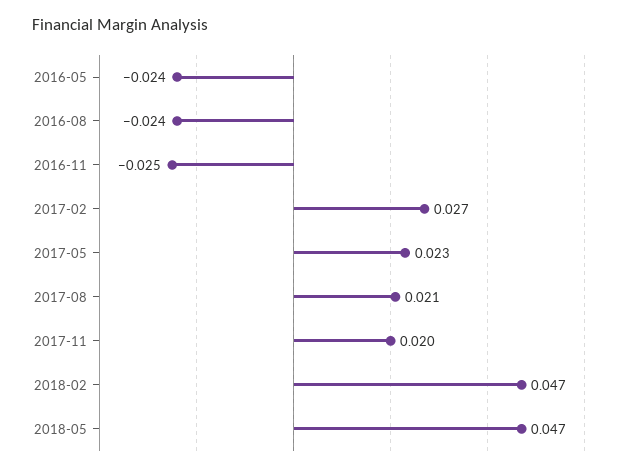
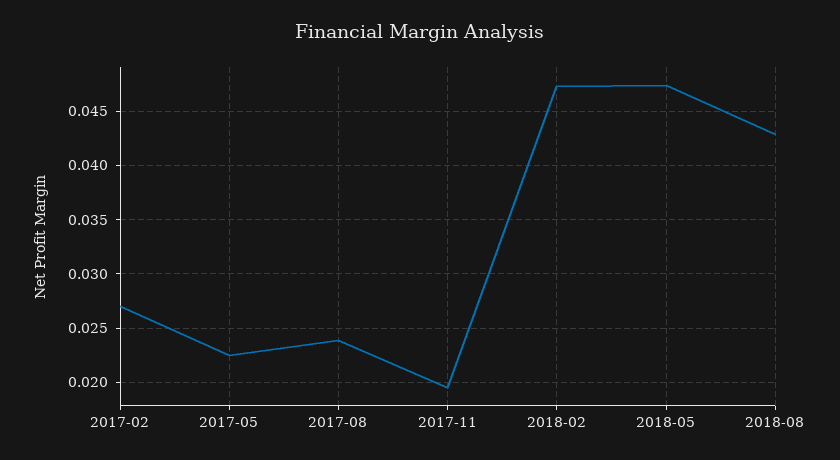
2016-05: -0.024 -> none
2016-08: -0.024 -> none
2016-11: -0.025 -> none
2017-08: 0.021 -> 0.024
2018-08: none -> 0.043

